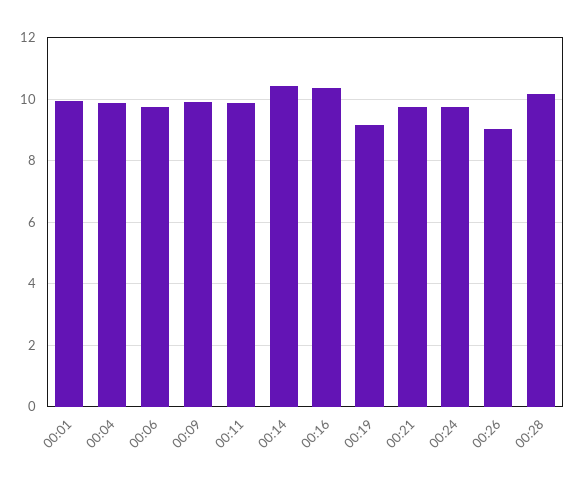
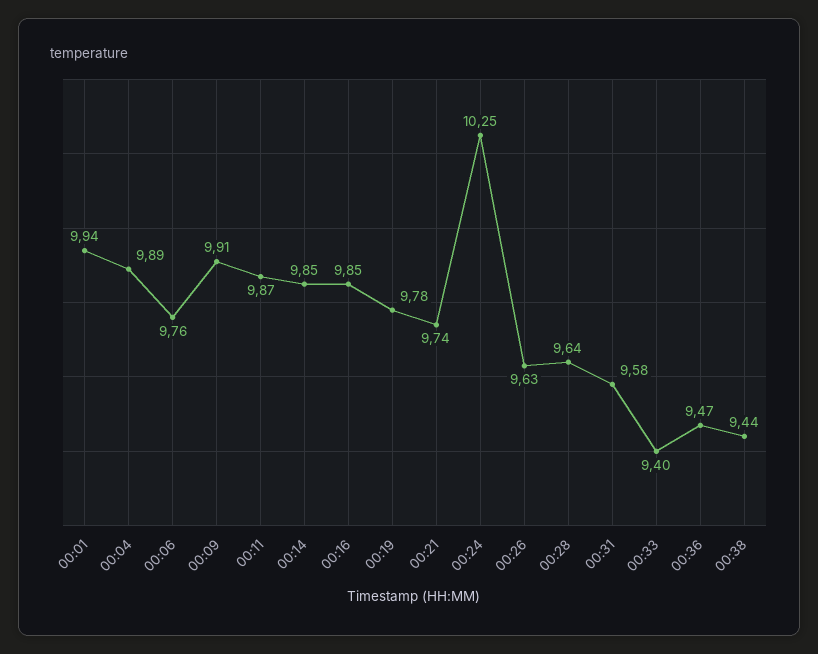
00:14: 10.4 -> 9.85
00:16: 10.4 -> 9.85
00:19: 9.2 -> 9.78
00:24: 9.8 -> 10.25
00:26: 9 -> 9.63
00:28: 10.2 -> 9.64
00:31: none -> 9.58
00:33: none -> 9.4
00:36: none -> 9.47
00:38: none -> 9.44

